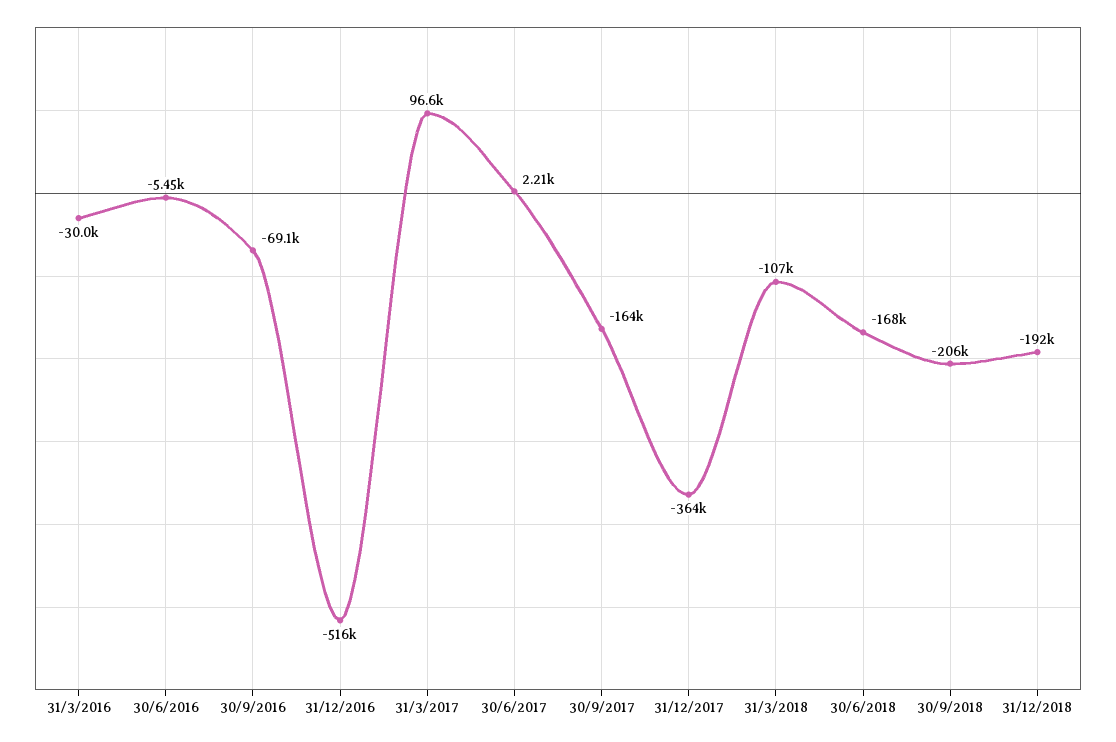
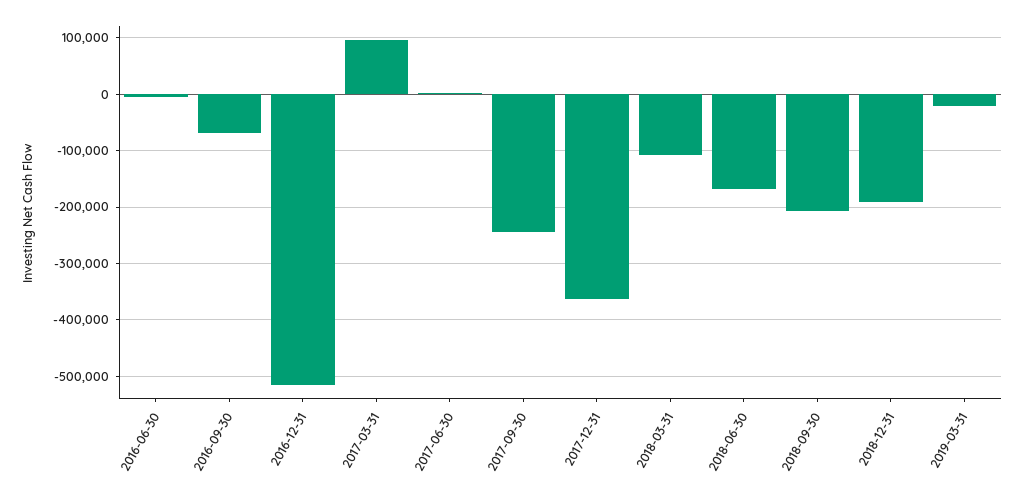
31/3/2016: -30000 -> none
30/9/2017: -164000 -> -240000
2019-03-31: none -> -20000

